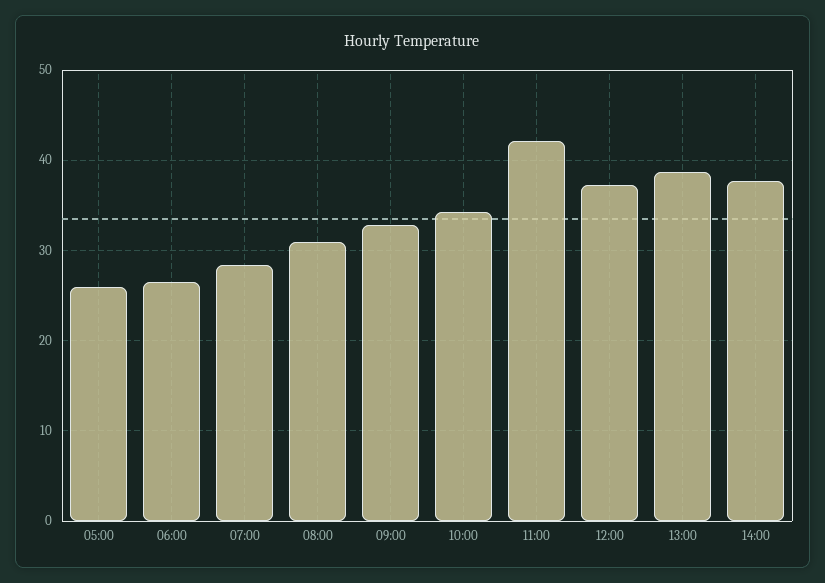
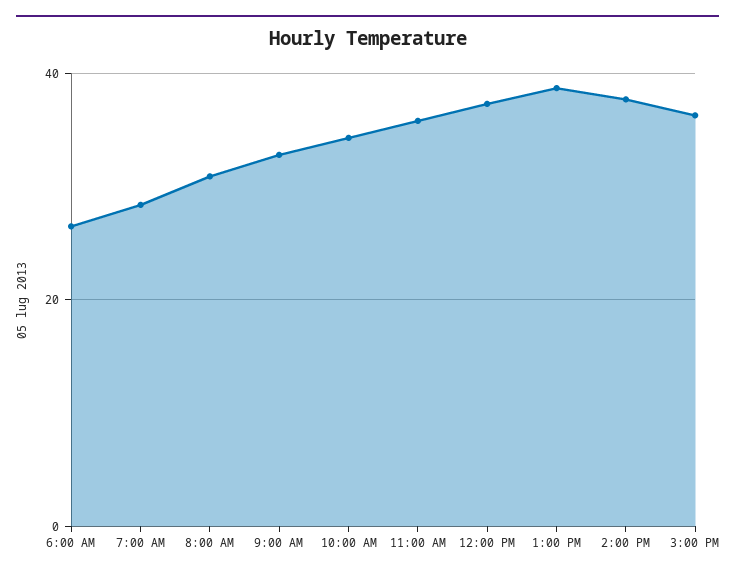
05:00: 26 -> none
11:00: 42 -> 36
3:00 PM: none -> 36

